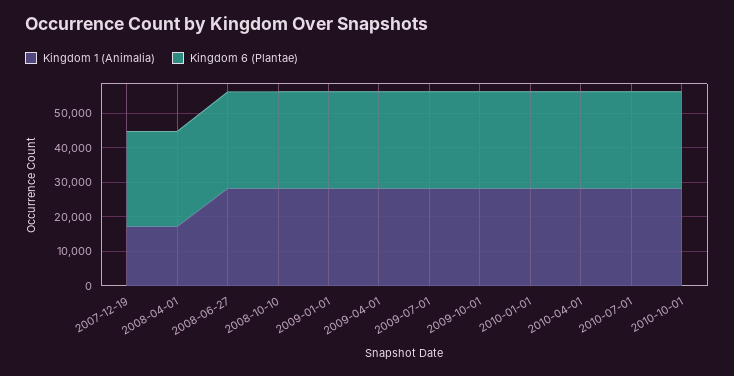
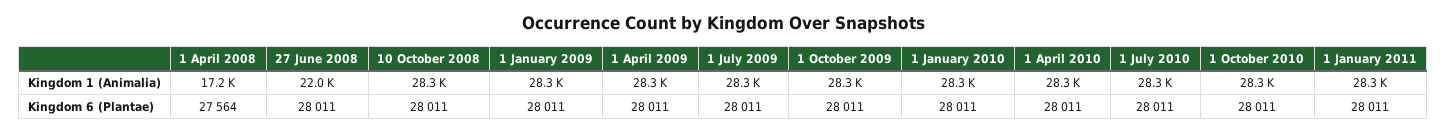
Kingdom 1 (Animalia), 2007-12-19: 17500 -> none
Kingdom 6 (Plantae), 2007-12-19: 27500 -> none
Kingdom 1 (Animalia), 2008-06-27: 27500 -> 22000
Kingdom 1 (Animalia), 1 January 2011: none -> 28300
Kingdom 6 (Plantae), 1 January 2011: none -> 28011

